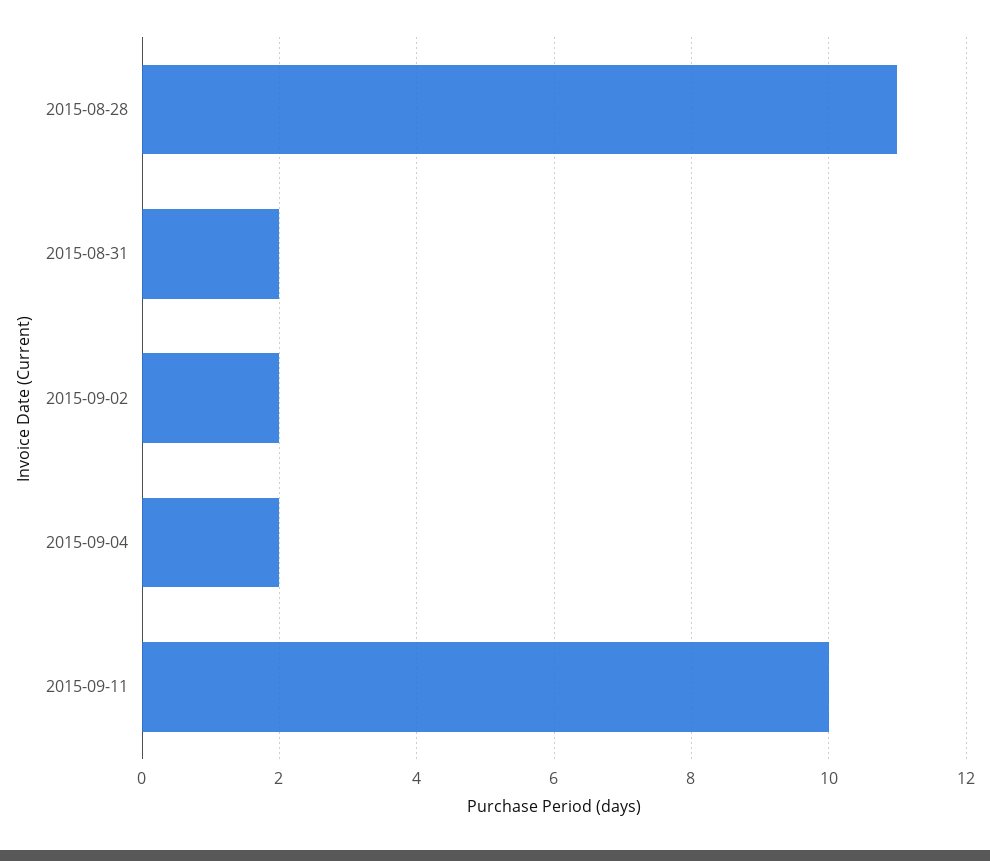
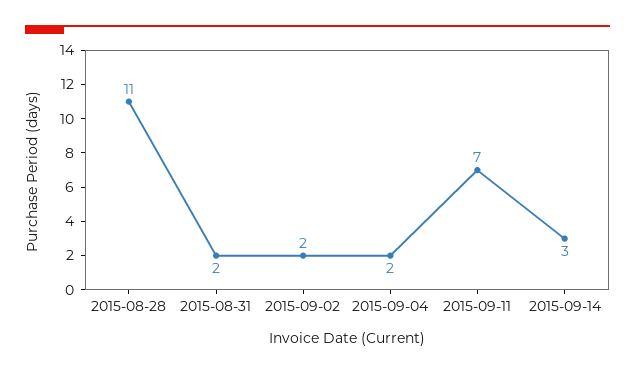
2015-09-11: 10 -> 7
2015-09-14: none -> 3

